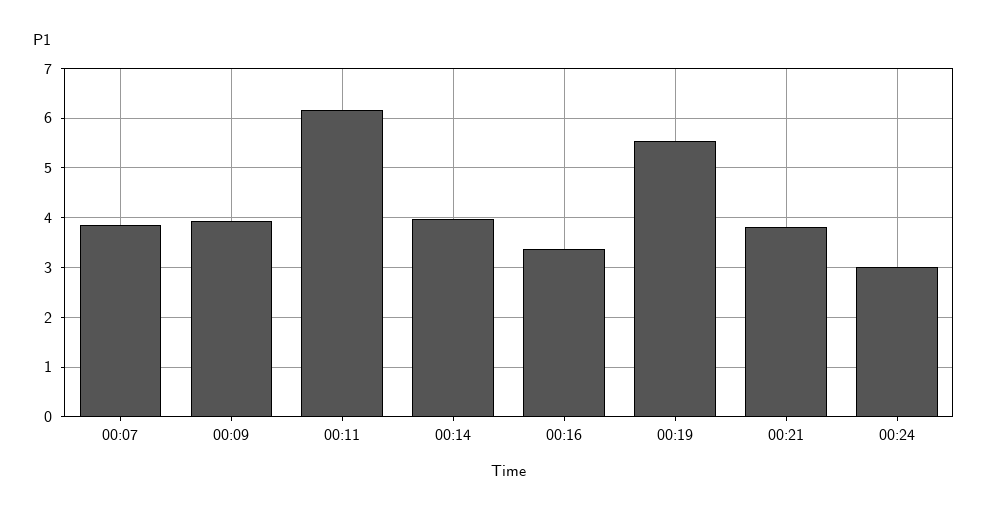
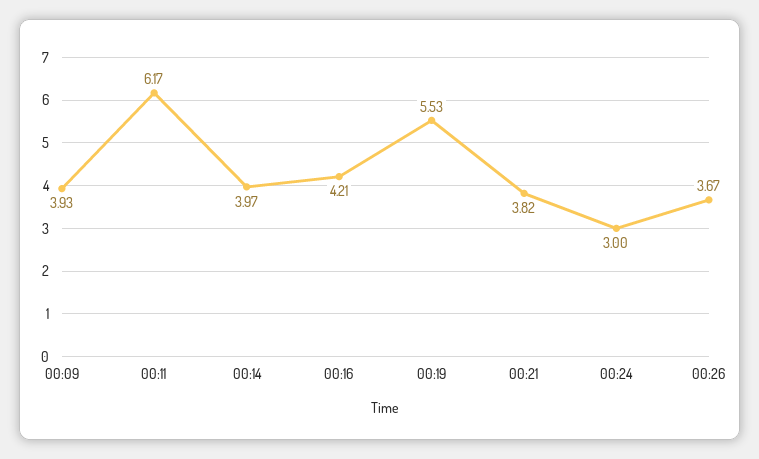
00:07: 3.8 -> none
00:16: 3.4 -> 4.21
00:26: none -> 3.67

